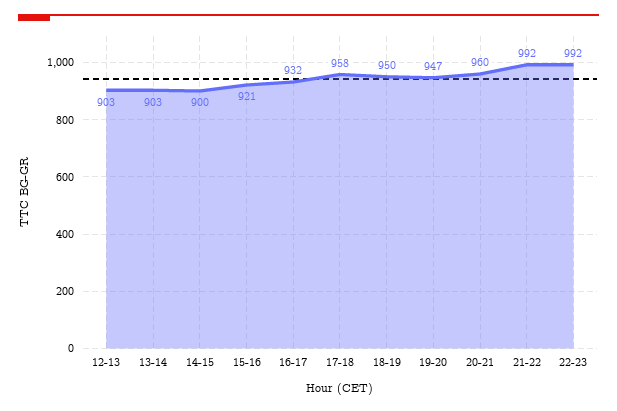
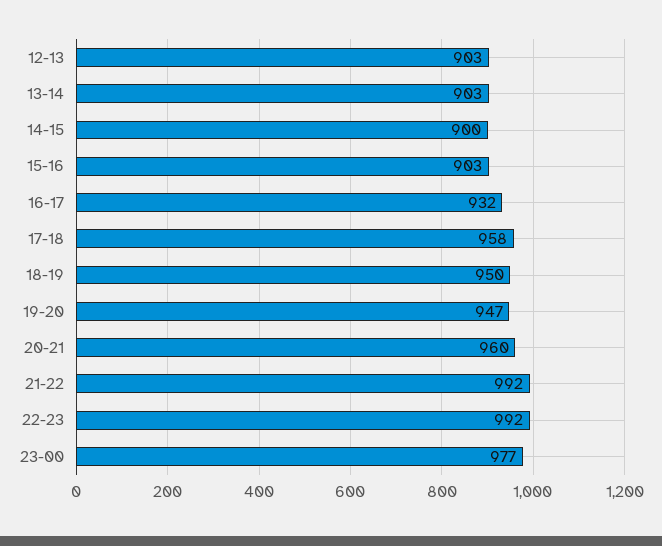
15-16: 921 -> 903
23-00: none -> 977

